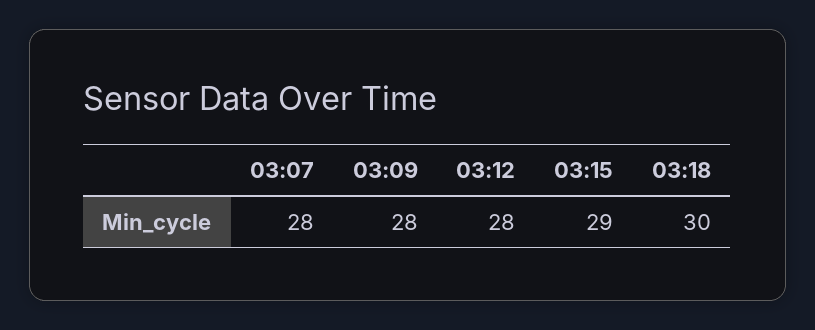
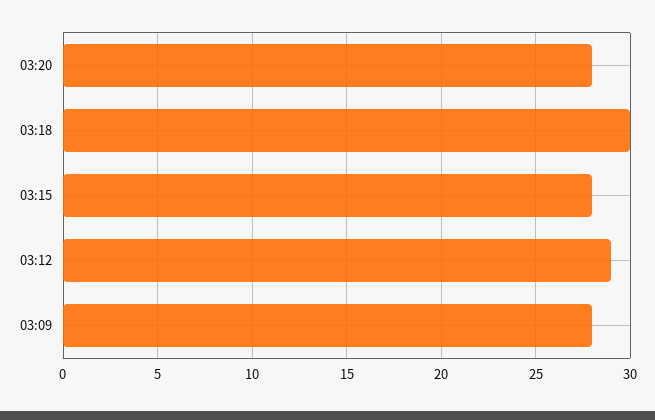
03:07: 28 -> none
03:12: 28 -> 29
03:15: 29 -> 28
03:20: none -> 28

